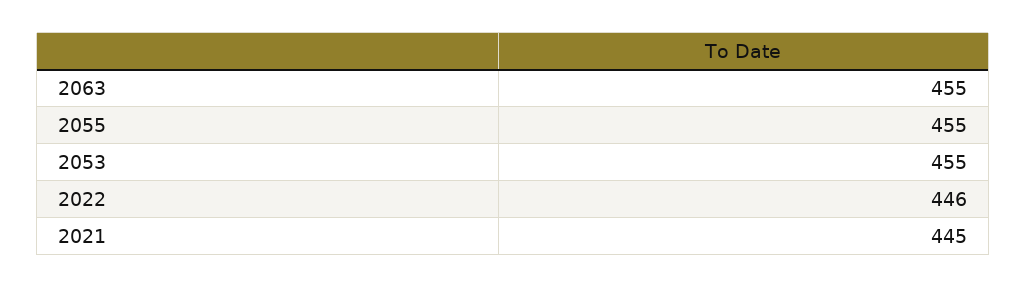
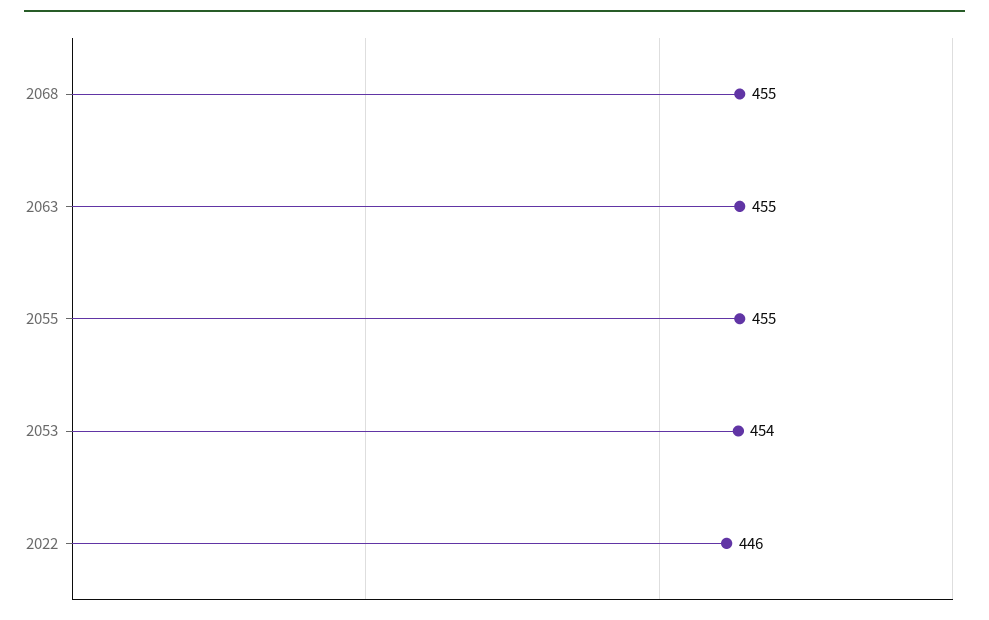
2053: 455 -> 454
2021: 445 -> none
2068: none -> 455

